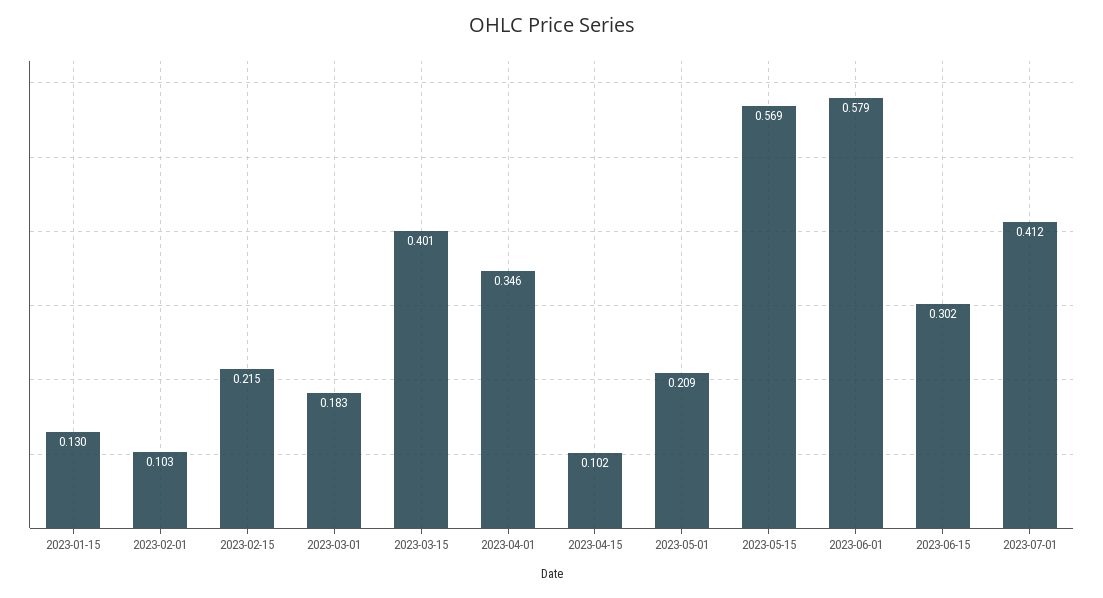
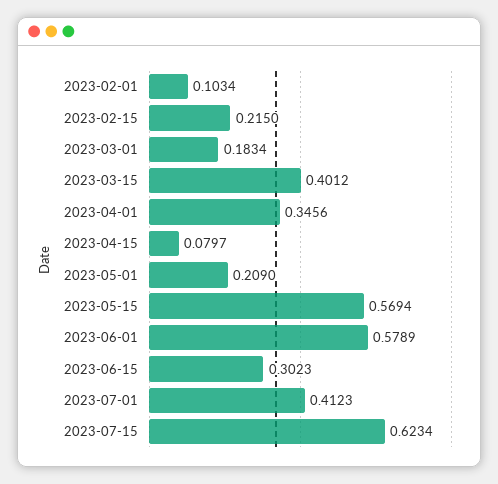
2023-01-15: 0.13 -> none
2023-04-15: 0.102 -> 0.0797
2023-07-15: none -> 0.6234

